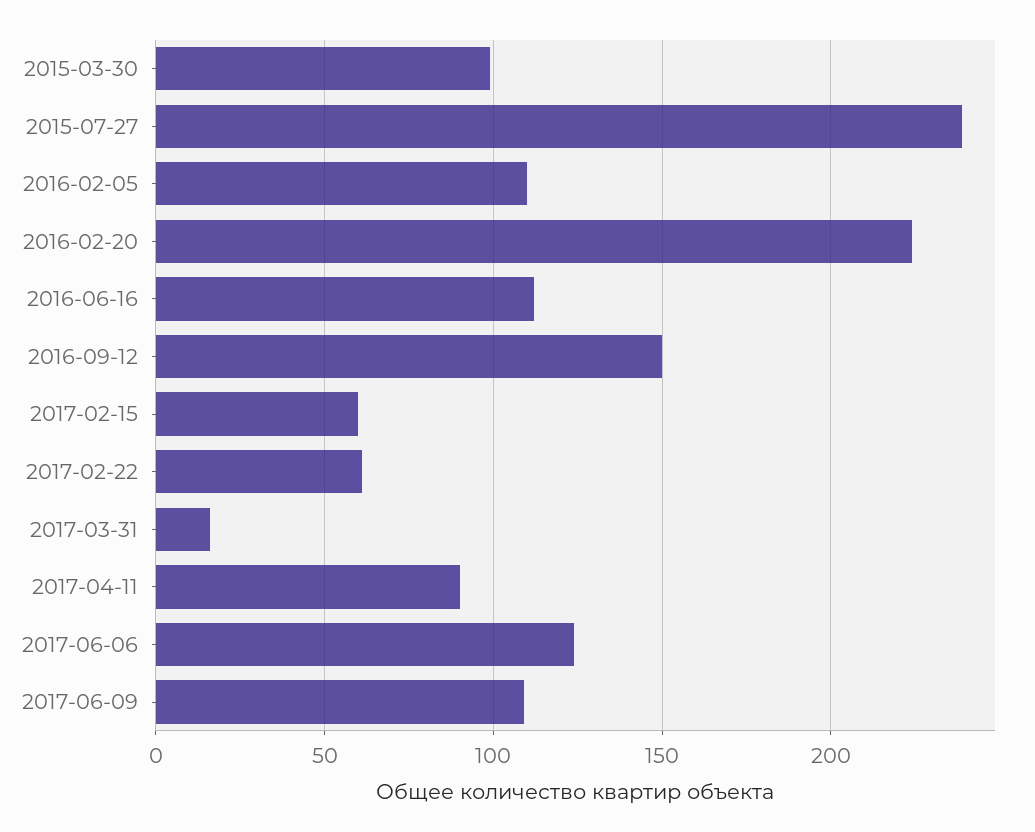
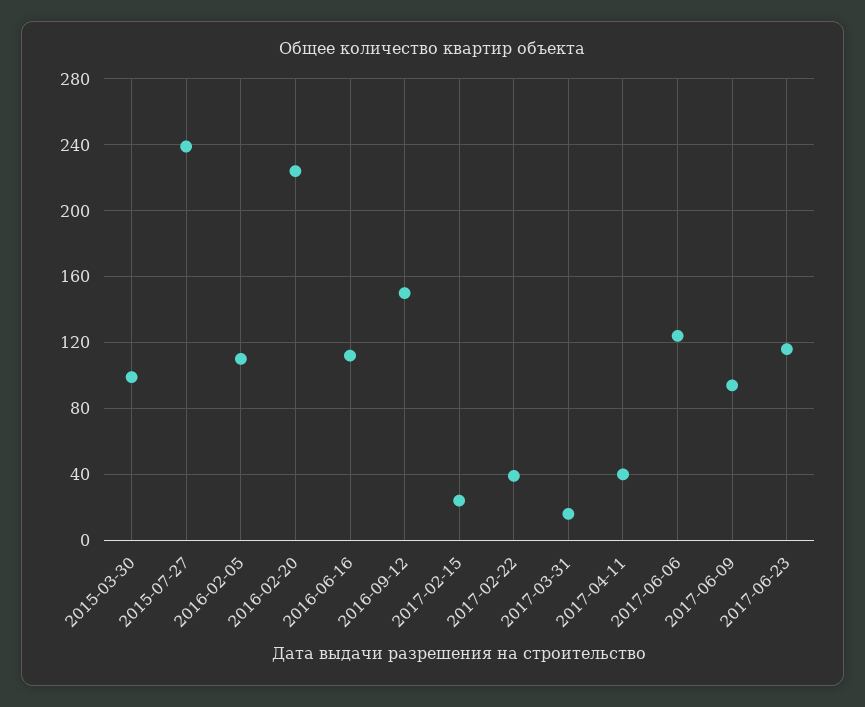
2017-02-15: 60 -> 25
2017-02-22: 60 -> 40
2017-04-11: 90 -> 40
2017-06-09: 110 -> 95
2017-06-23: none -> 115

